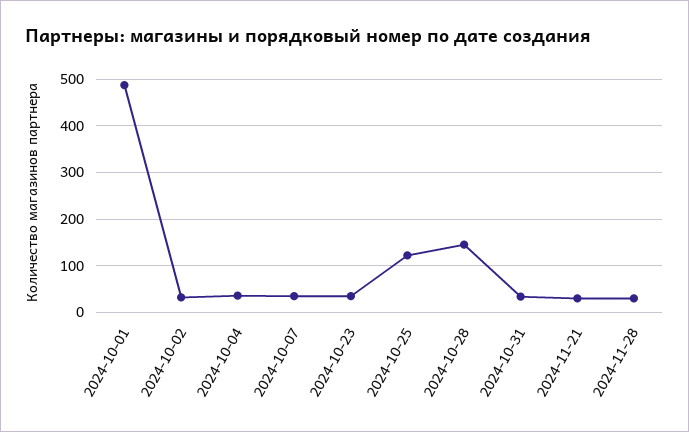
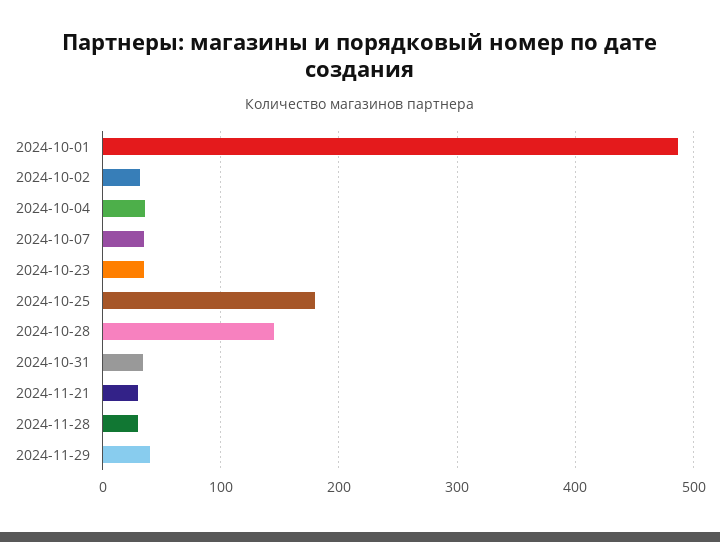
2024-10-25: 120 -> 180
2024-11-29: none -> 40

